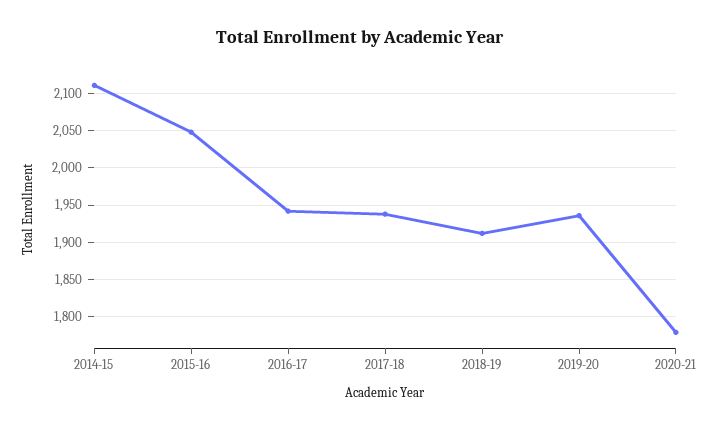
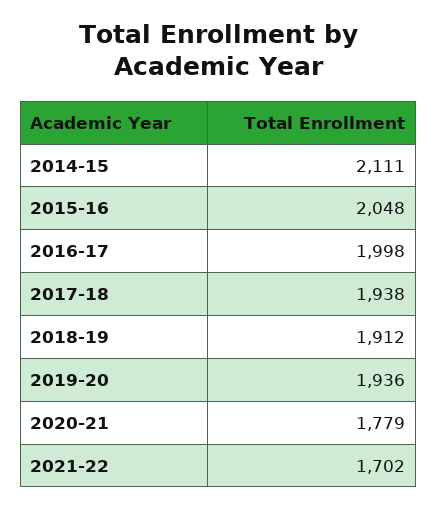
2016-17: 1940 -> 1998
2021-22: none -> 1702

